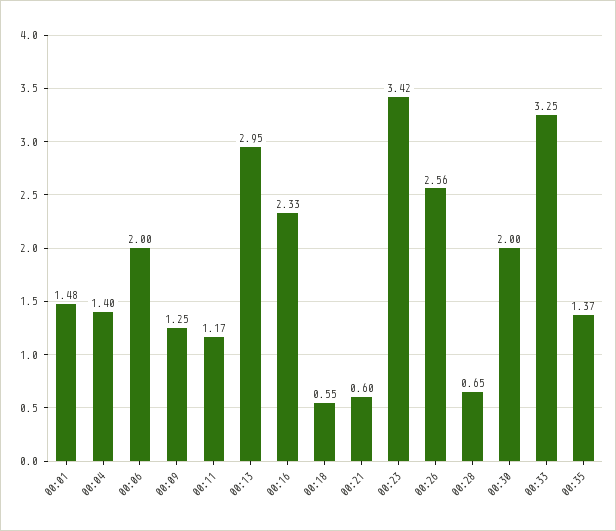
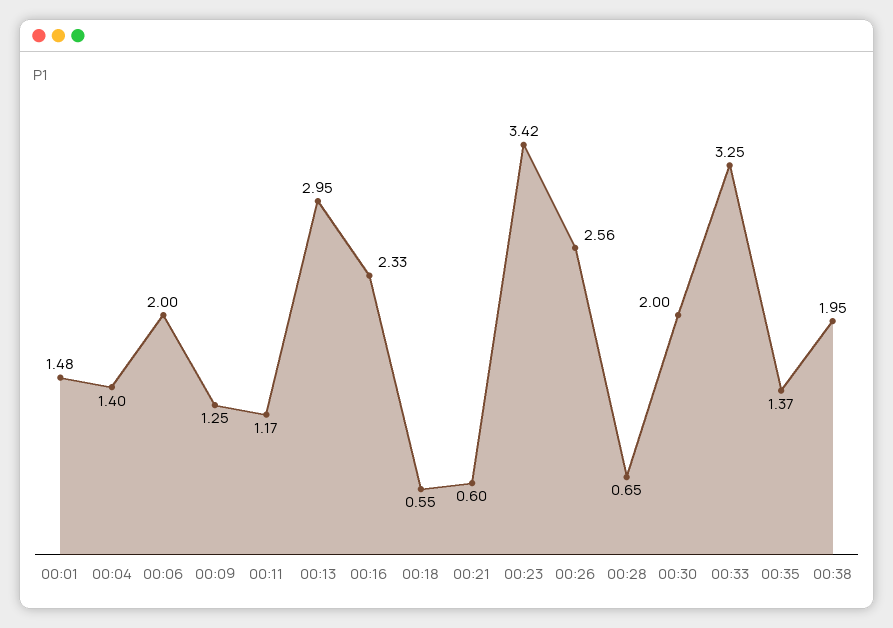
00:38: none -> 1.95

